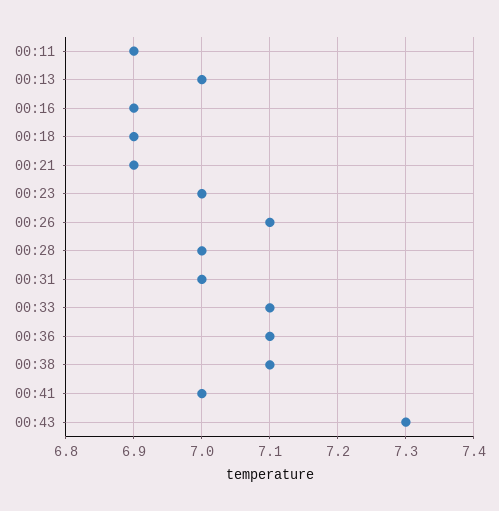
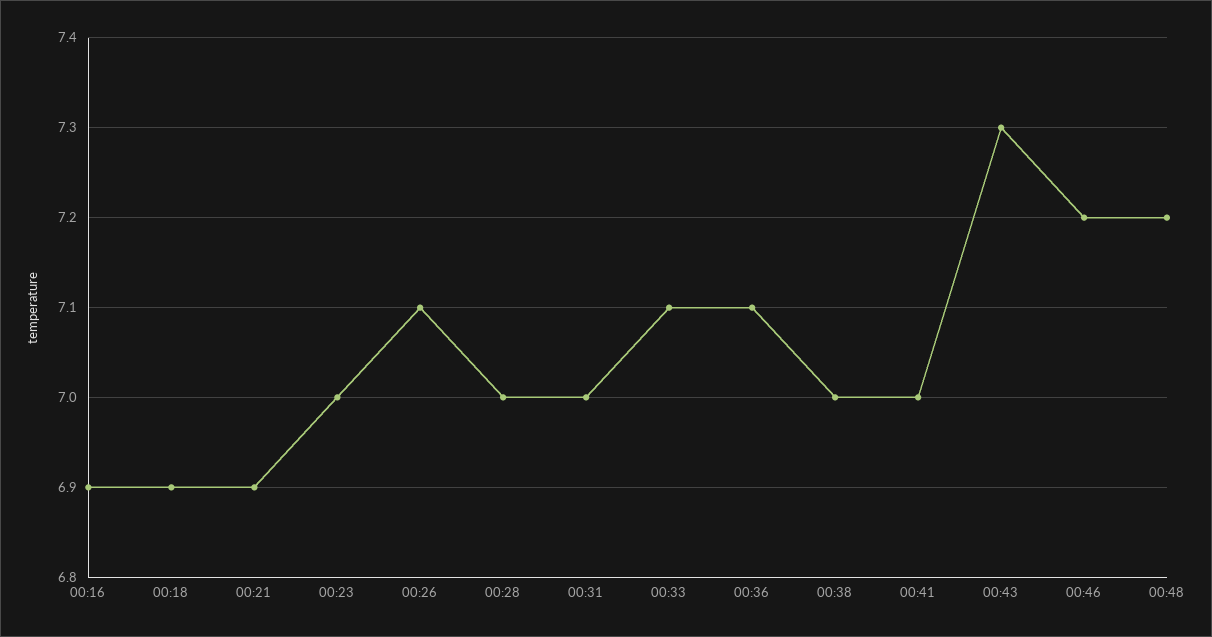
00:11: 6.9 -> none
00:13: 7 -> none
00:38: 7.1 -> 7
00:46: none -> 7.2
00:48: none -> 7.2

